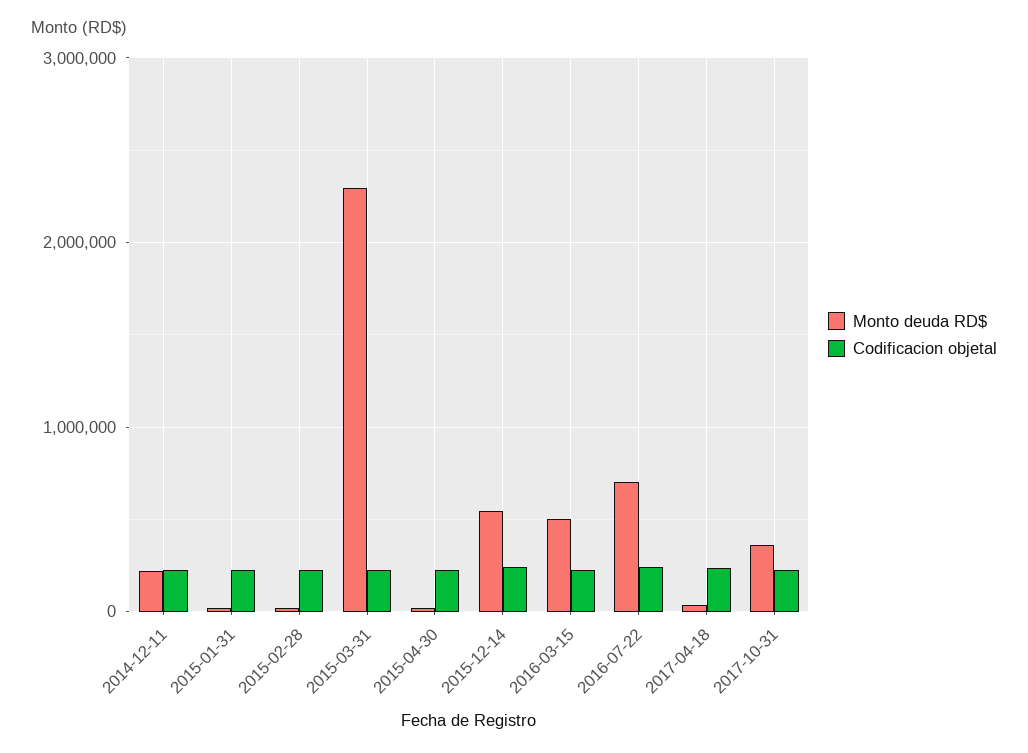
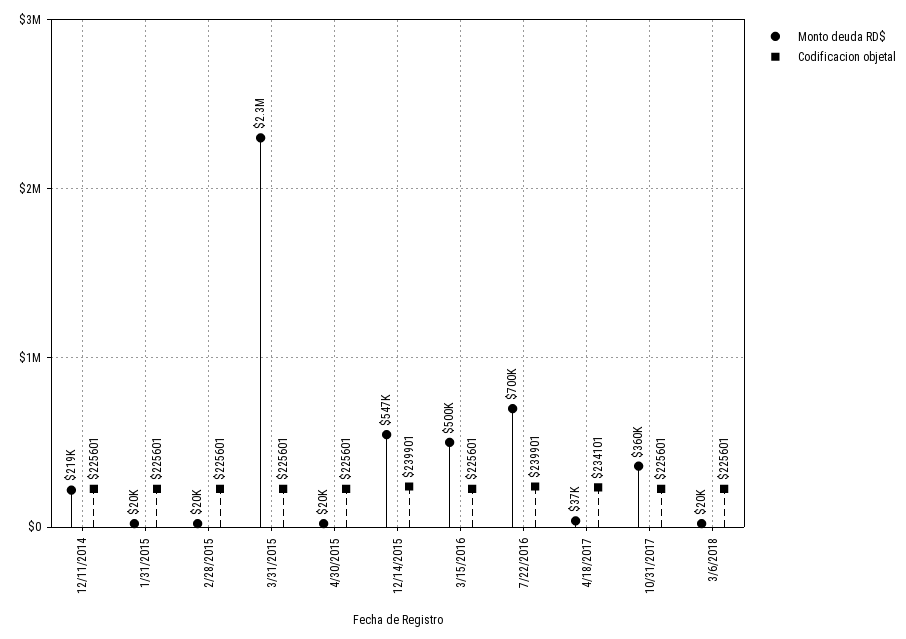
Monto deuda RD$, 3/6/2018: none -> 20000
Codificacion objetal, 3/6/2018: none -> 225601

